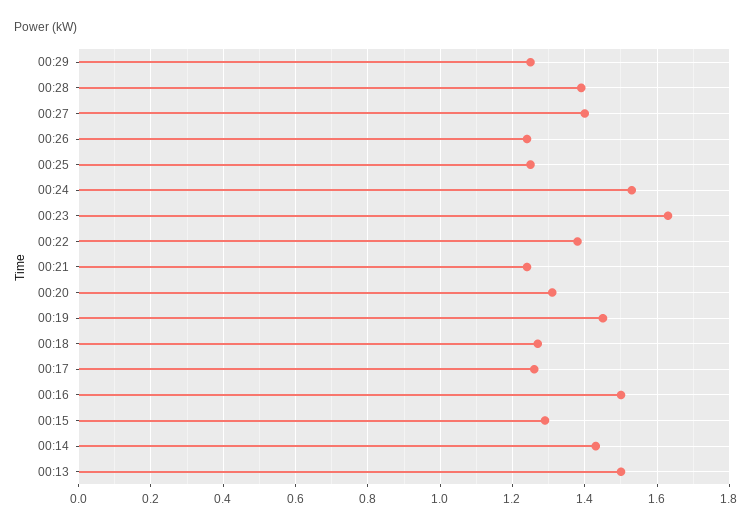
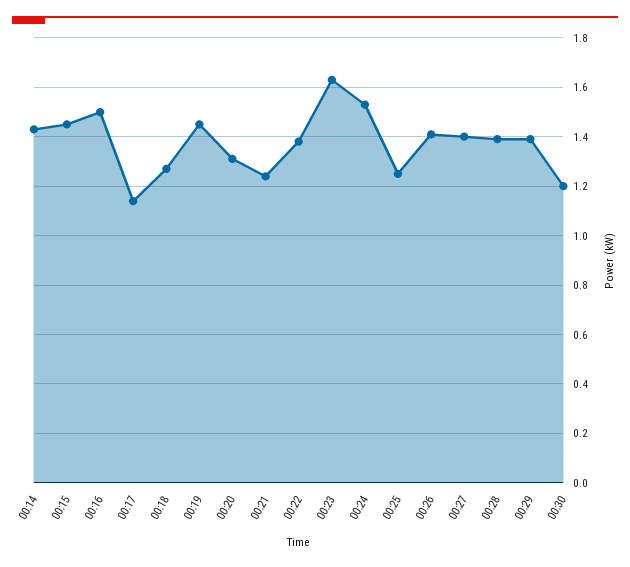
00:29: 1.25 -> 1.4
00:26: 1.25 -> 1.4
00:17: 1.25 -> 1.15
00:15: 1.3 -> 1.45
00:13: 1.5 -> none
00:30: none -> 1.2

